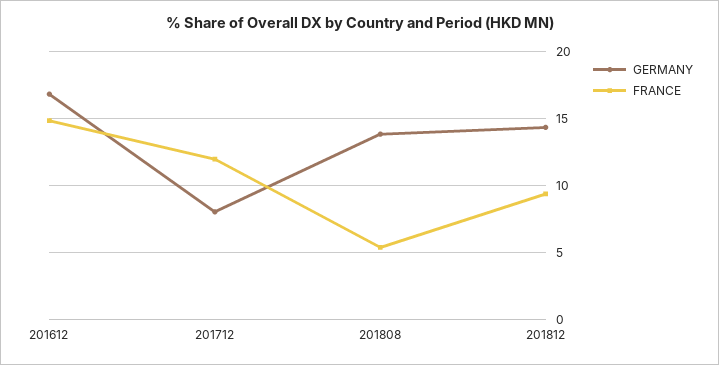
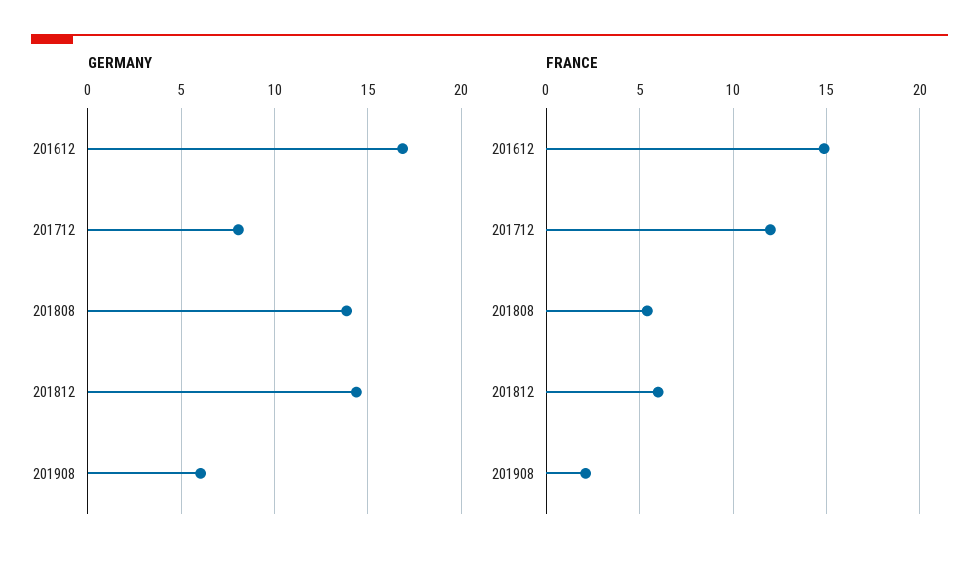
FRANCE, 201812: 9.5 -> 6
GERMANY, 201908: none -> 6
FRANCE, 201908: none -> 2

